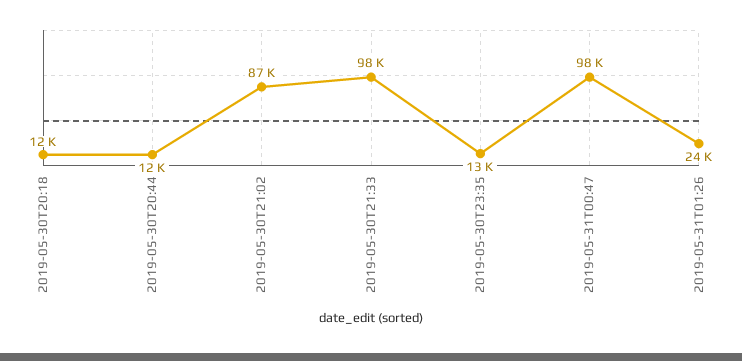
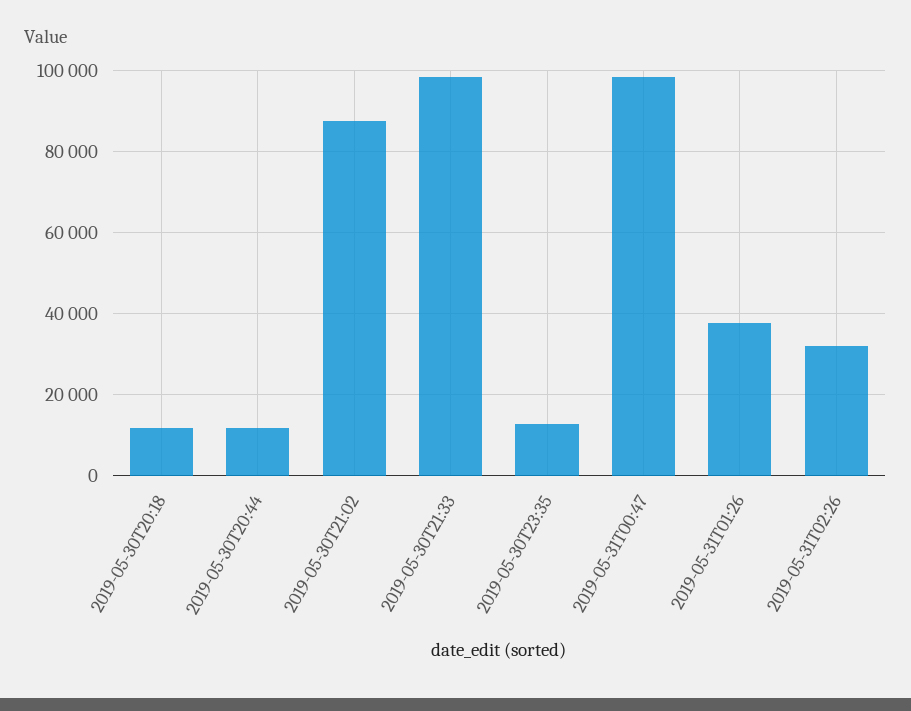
2019-05-31T01:26: 24000 -> 38000
2019-05-31T02:26: none -> 32000

